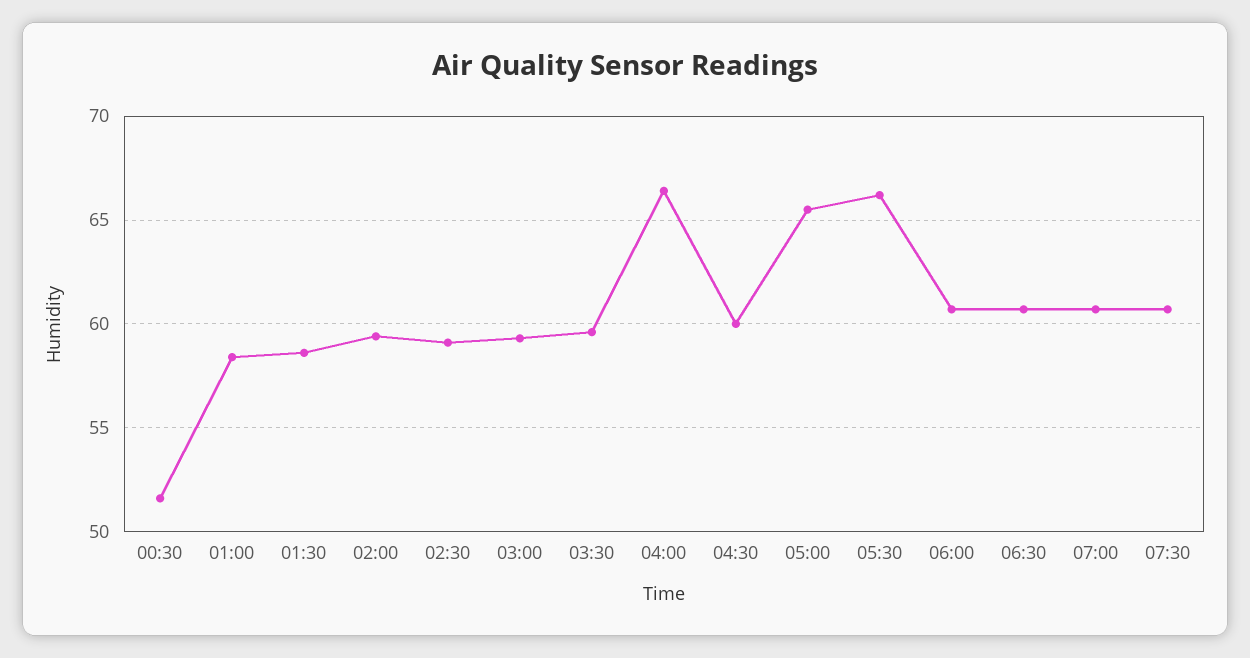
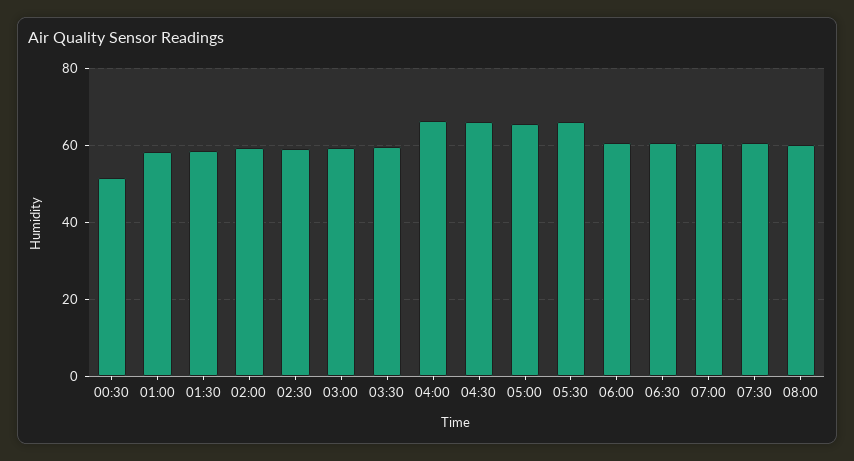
04:30: 60 -> 66
08:00: none -> 60

